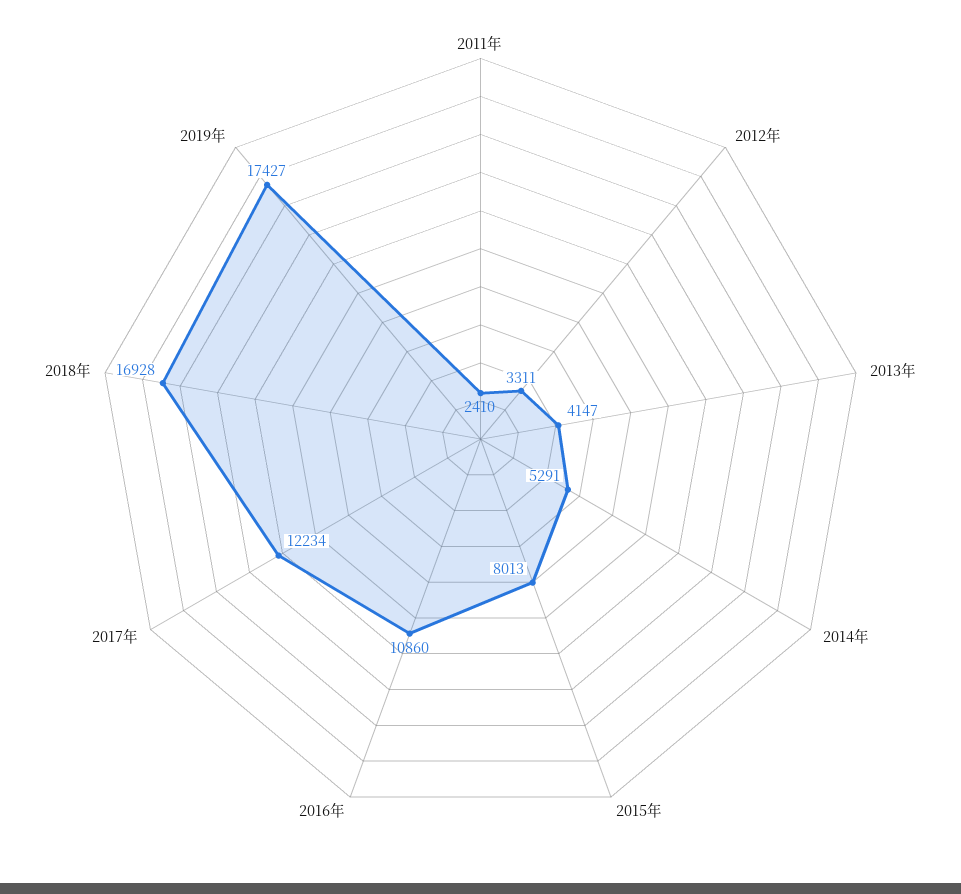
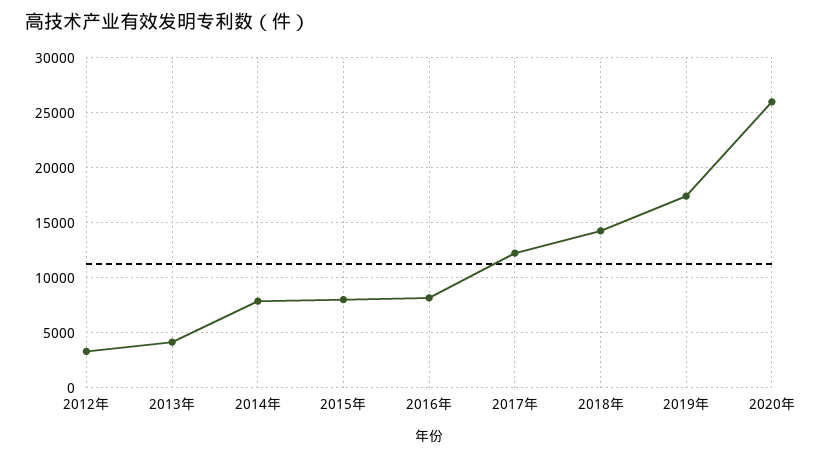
2011年: 2410 -> none
2014年: 5291 -> 8000
2016年: 10860 -> 8000
2018年: 16928 -> 14000
2020年: none -> 26000

